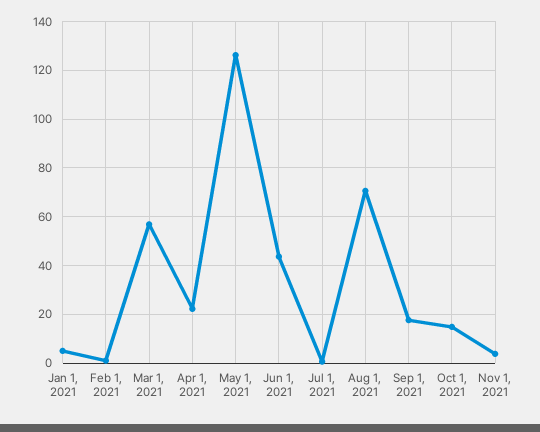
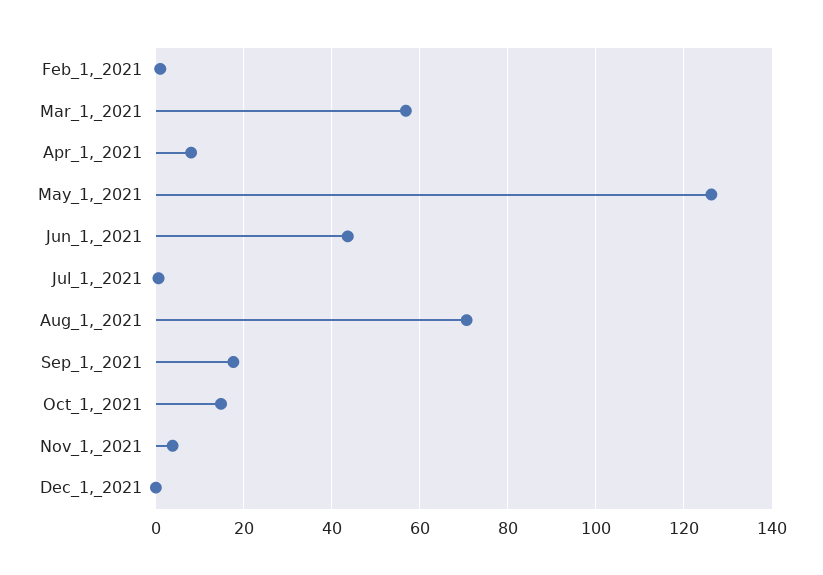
Jan 1, 2021: 5 -> none
Apr 1, 2021: 22.5 -> 8
Dec_1,_2021: none -> 0

